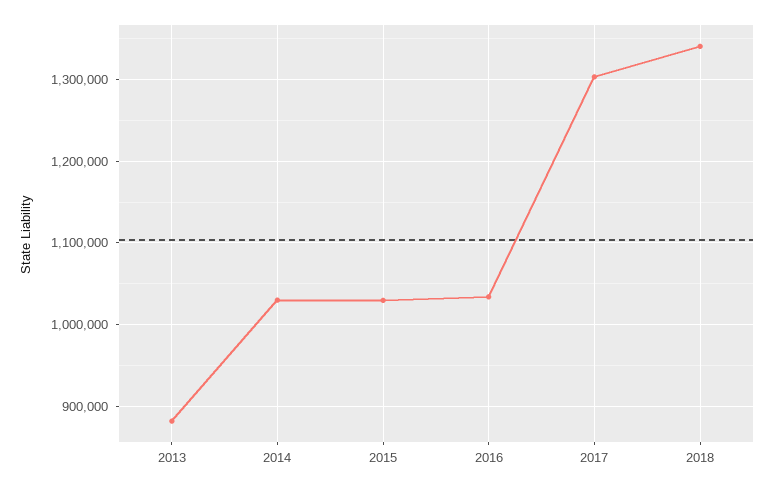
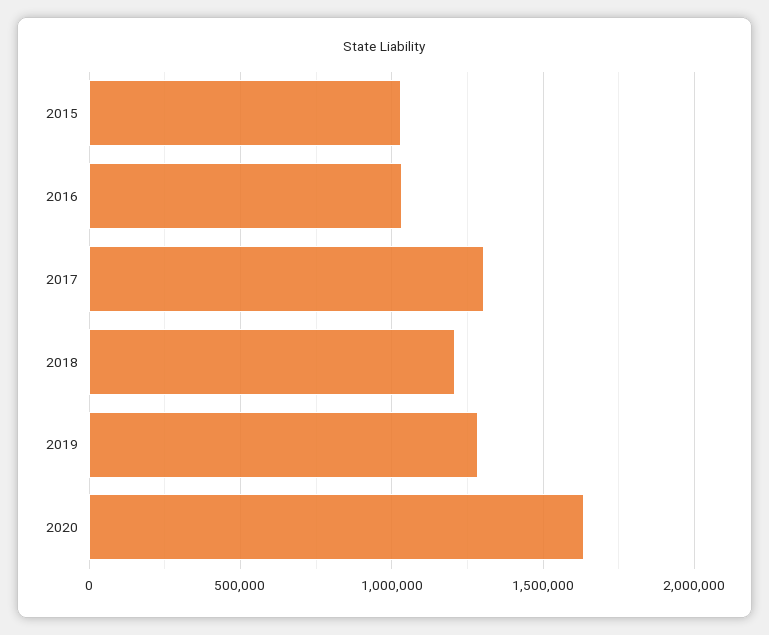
2013: 880000 -> none
2014: 1030000 -> none
2018: 1340000 -> 1200000
2019: none -> 1300000
2020: none -> 1650000

